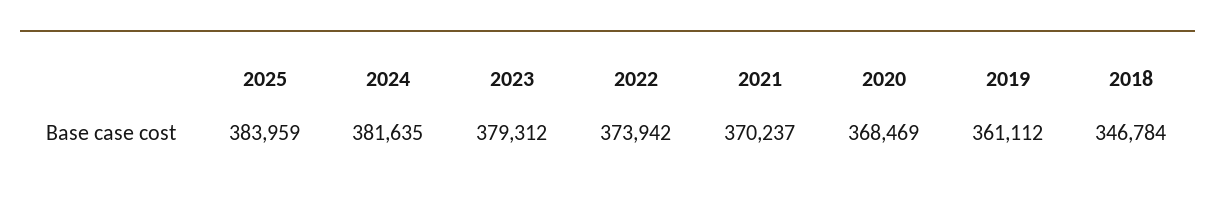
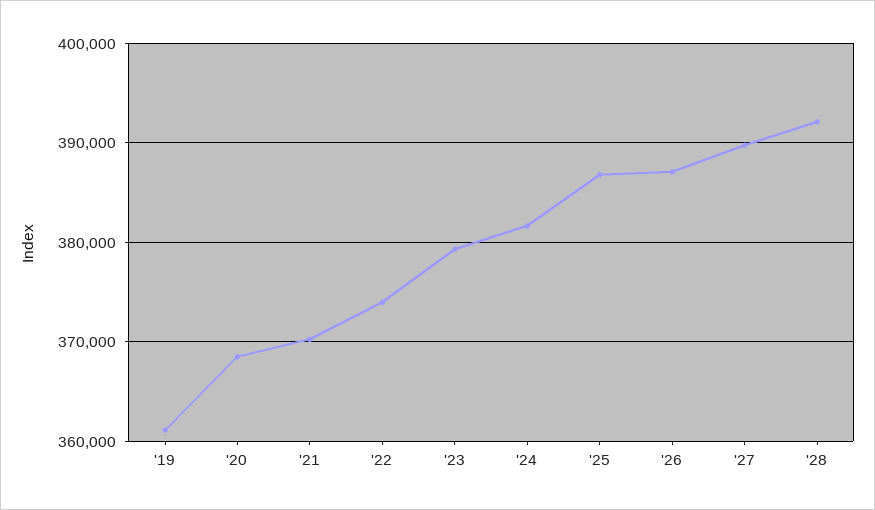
2025: 383959 -> 387000
2018: 346784 -> none
'26: none -> 387000
'27: none -> 390000
'28: none -> 392000

